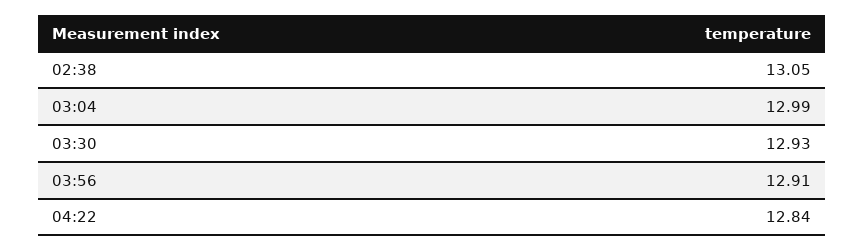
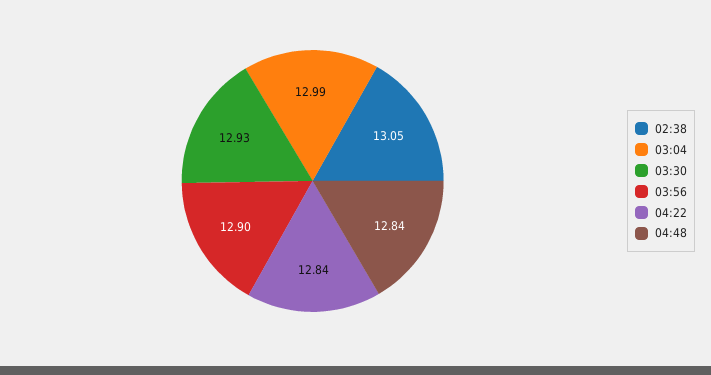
03:56: 12.91 -> 12.9
04:48: none -> 12.84

